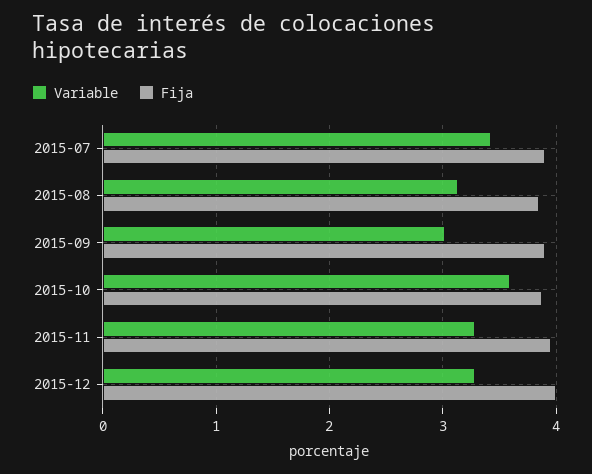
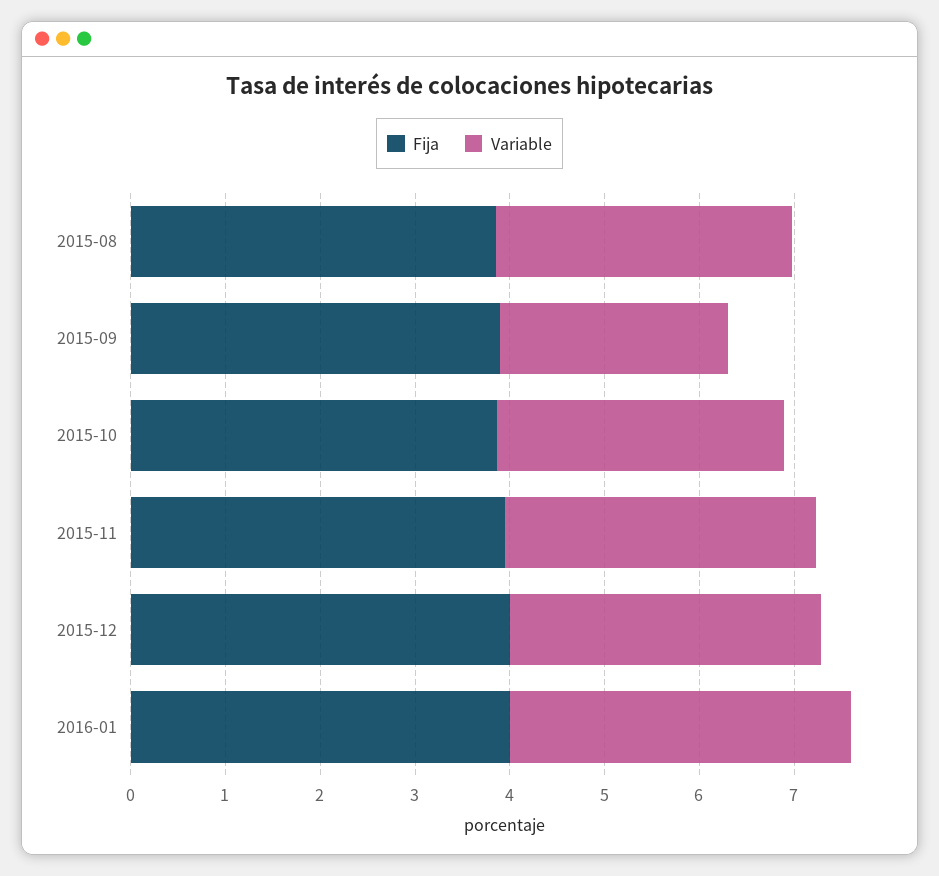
Variable, 2015-07: 3.4 -> none
Fija, 2015-07: 3.9 -> none
Variable, 2015-09: 3 -> 2.4
Variable, 2015-10: 3.6 -> 3
Fija, 2016-01: none -> 4
Variable, 2016-01: none -> 3.6

